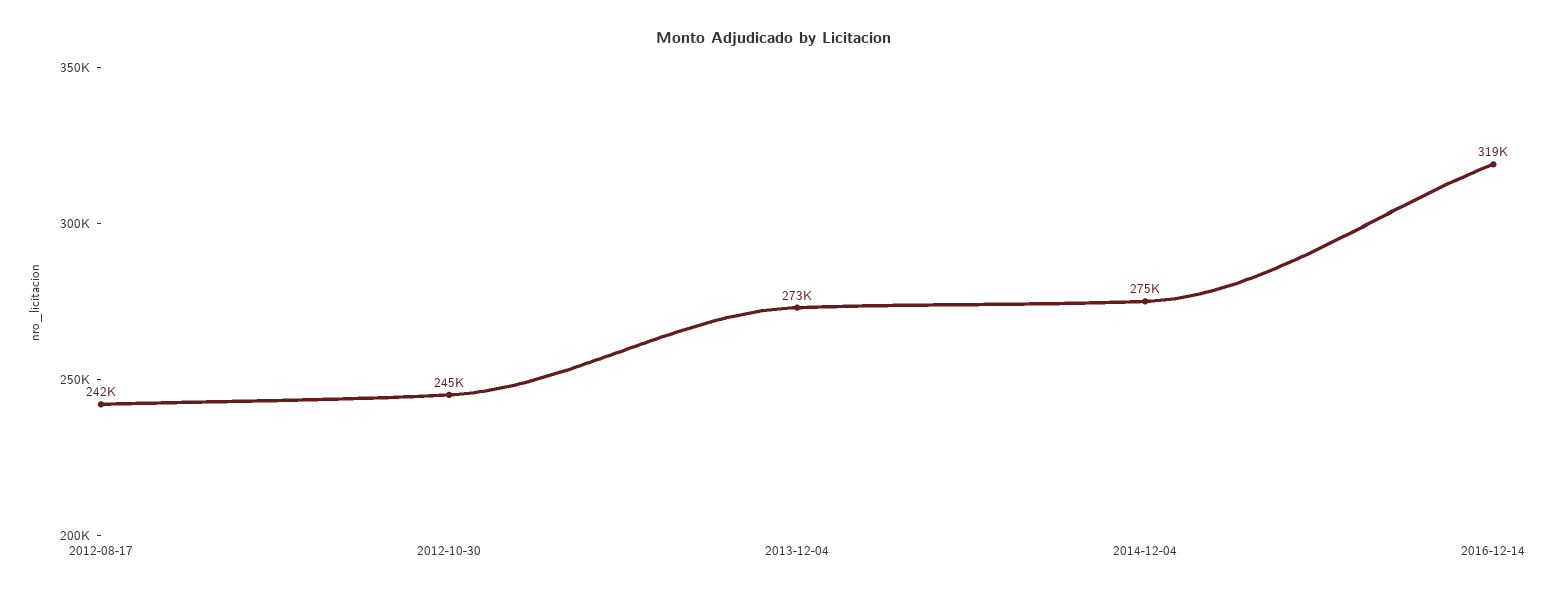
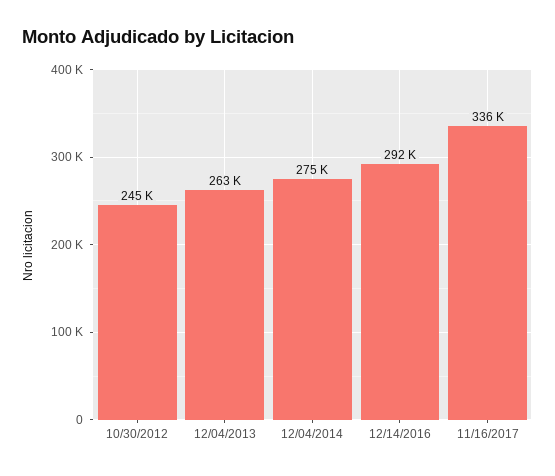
2012-08-17: 242000 -> none
2013-12-04: 273000 -> 263000
2016-12-14: 319000 -> 292000
11/16/2017: none -> 336000

